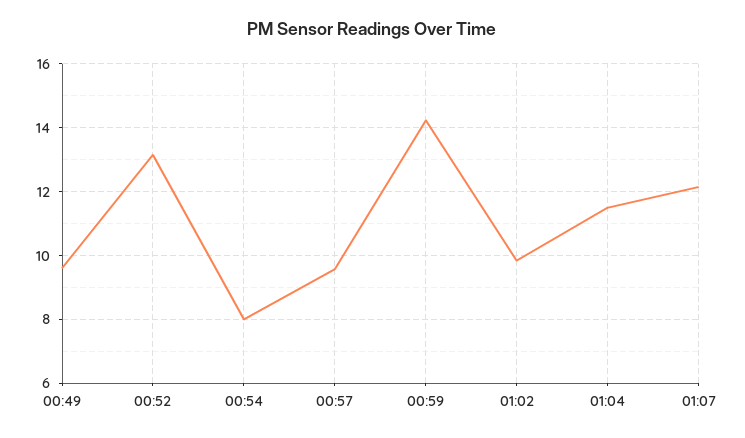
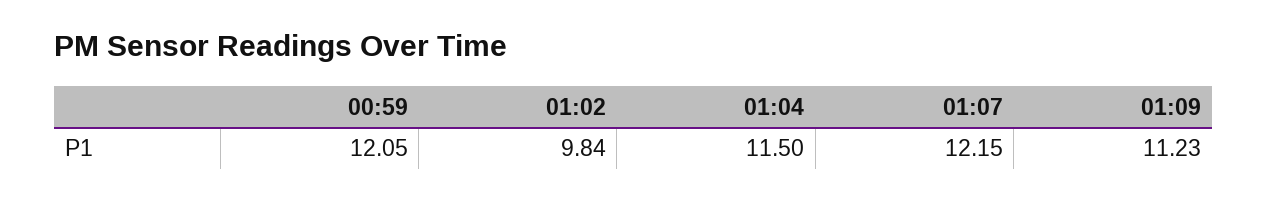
00:49: 9.6 -> none
00:52: 13.2 -> none
00:54: 8 -> none
00:57: 9.6 -> none
00:59: 14.2 -> 12.05
01:09: none -> 11.23

